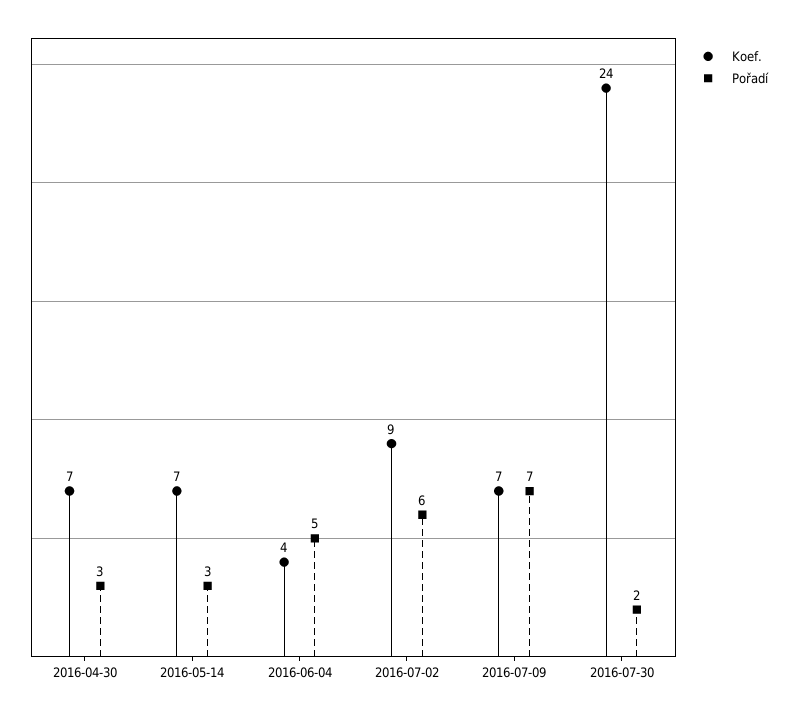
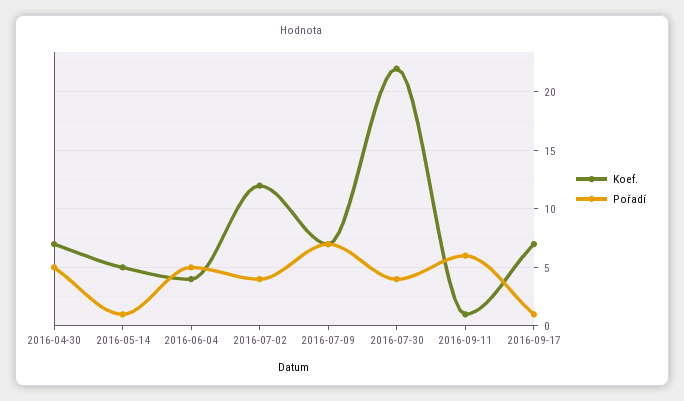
Pořadí, 2016-04-30: 3 -> 5
Koef., 2016-05-14: 7 -> 5
Pořadí, 2016-05-14: 3 -> 1
Koef., 2016-07-02: 9 -> 12
Pořadí, 2016-07-02: 6 -> 4
Koef., 2016-07-30: 24 -> 22
Pořadí, 2016-07-30: 2 -> 4
Koef., 2016-09-11: none -> 1
Pořadí, 2016-09-11: none -> 6
Koef., 2016-09-17: none -> 7
Pořadí, 2016-09-17: none -> 1

